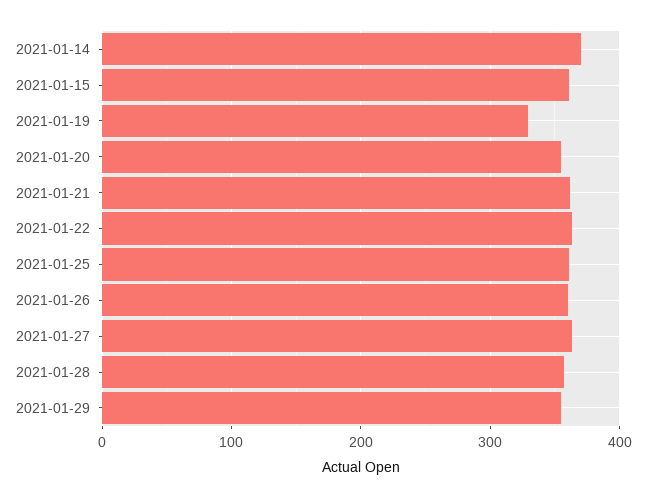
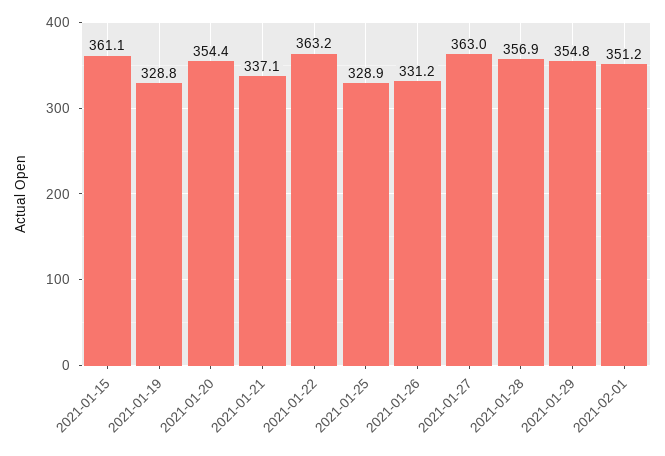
2021-01-14: 370 -> none
2021-01-21: 360 -> 337.1
2021-01-25: 360 -> 328.9
2021-01-26: 360 -> 331.2
2021-02-01: none -> 351.2

